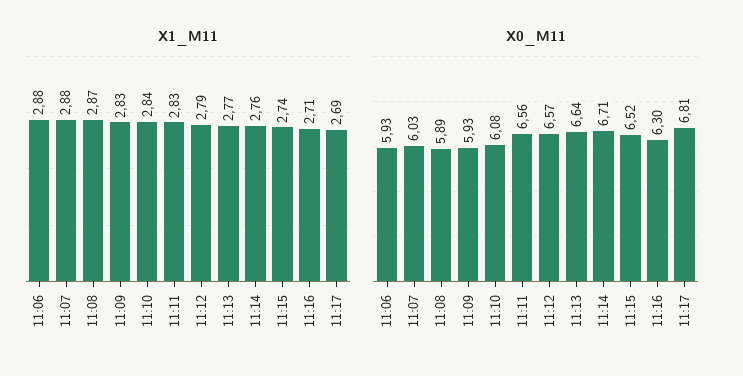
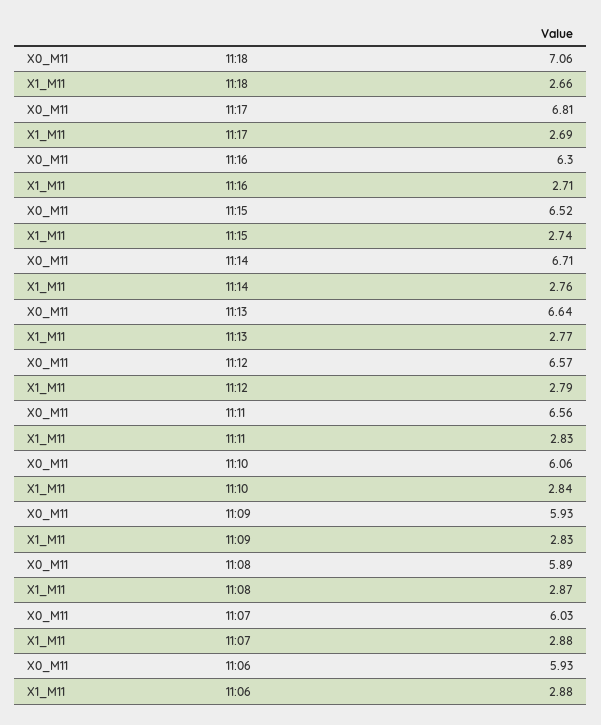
X0_M11, 11:10: 6.08 -> 6.06
X0_M11, 11:18: none -> 7.06
X1_M11, 11:18: none -> 2.66

